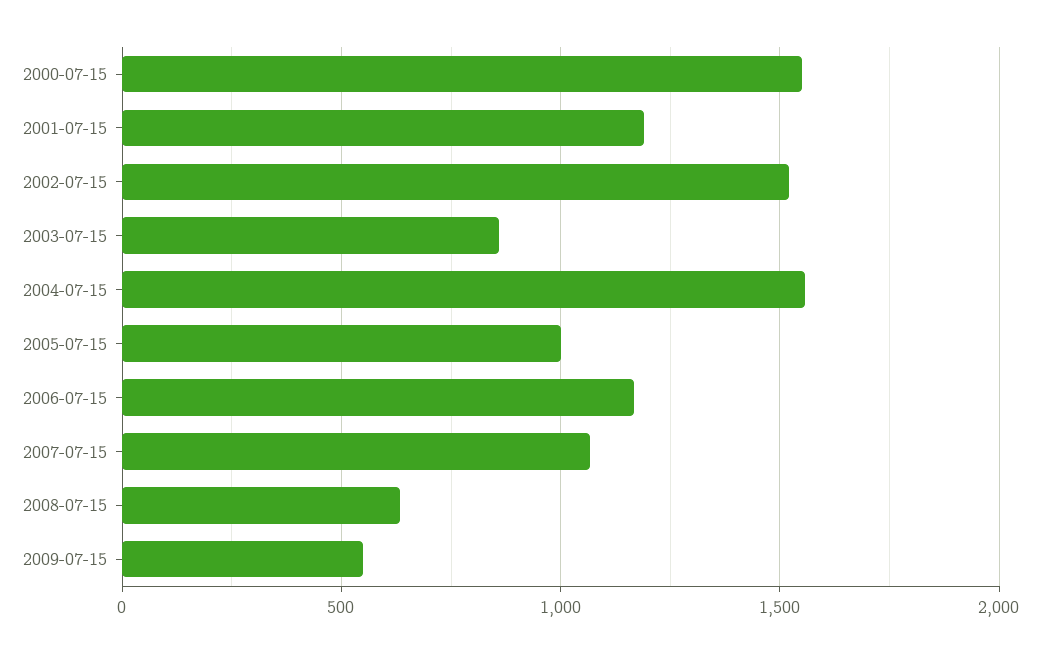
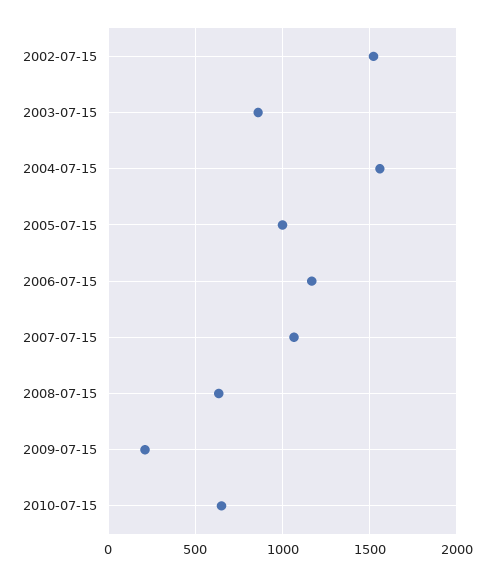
2000-07-15: 1550 -> none
2001-07-15: 1200 -> none
2009-07-15: 550 -> 200
2010-07-15: none -> 650

